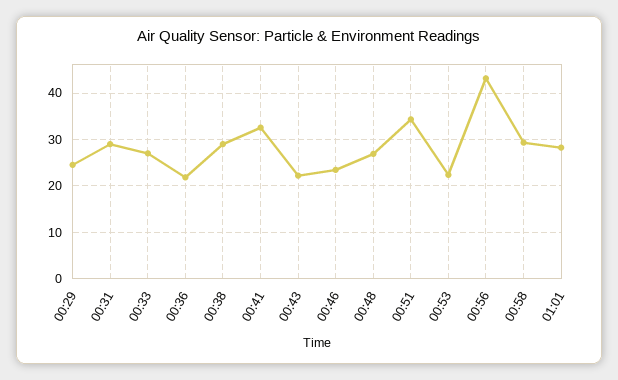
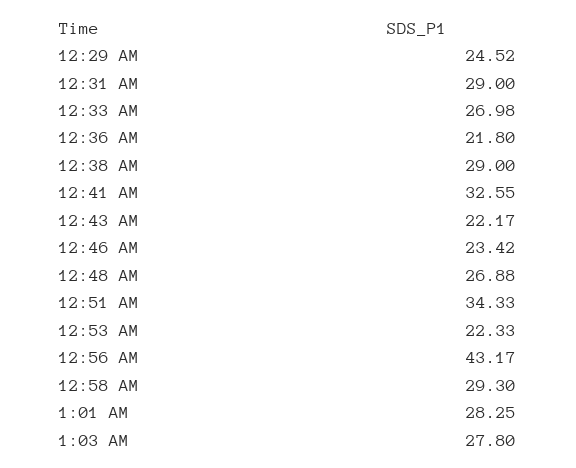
1:03 AM: none -> 27.8

